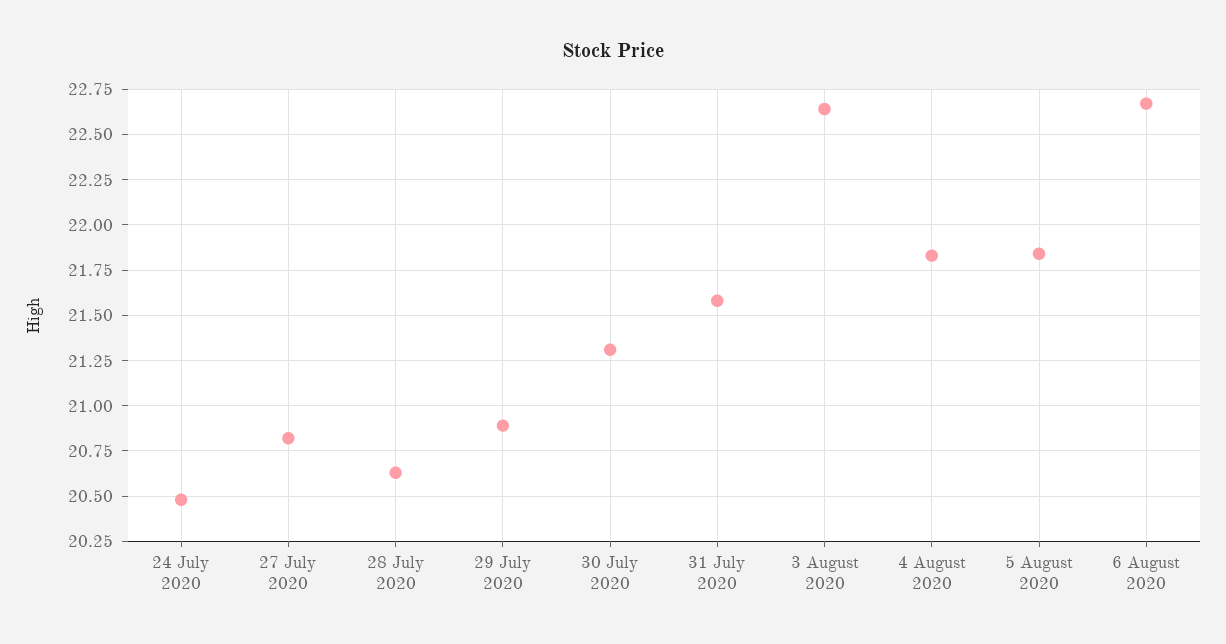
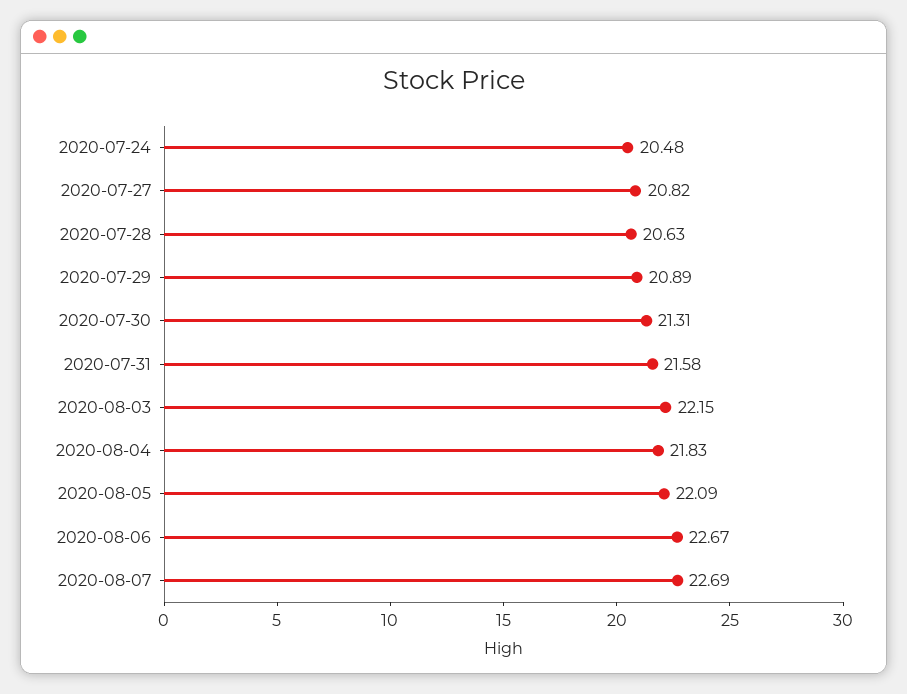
3 August 2020: 22.65 -> 22.15
5 August 2020: 21.85 -> 22.09
2020-08-07: none -> 22.69

